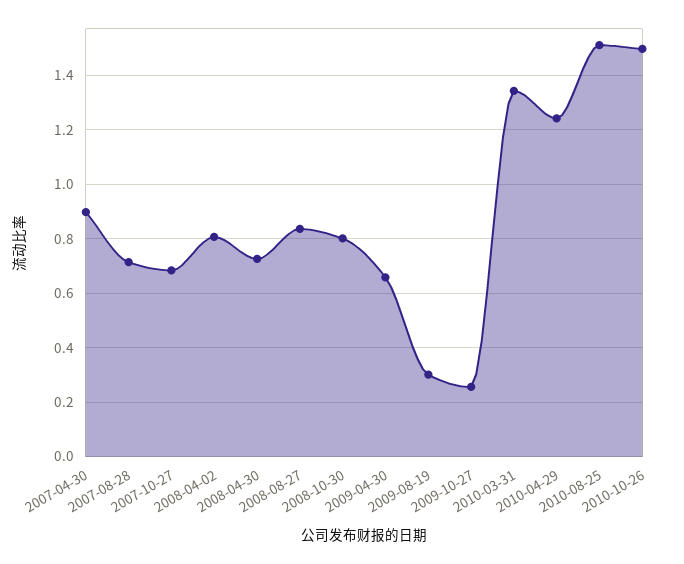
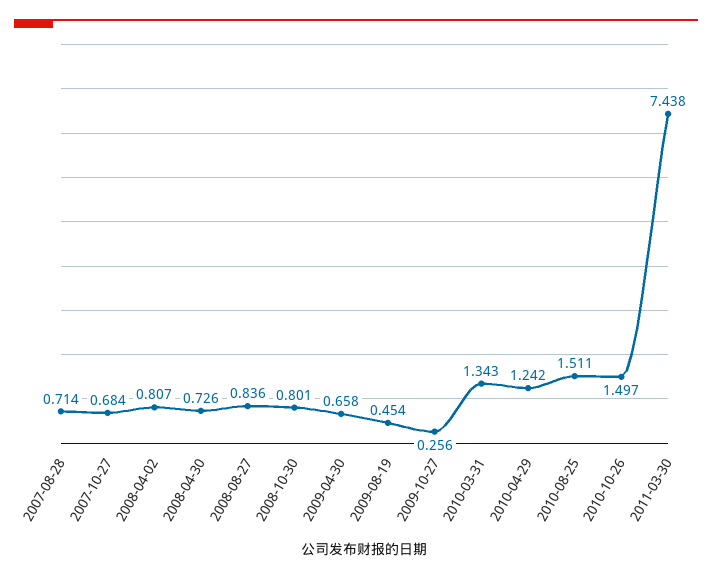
2007-04-30: 0.9 -> none
2009-08-19: 0.3 -> 0.454
2011-03-30: none -> 7.438

